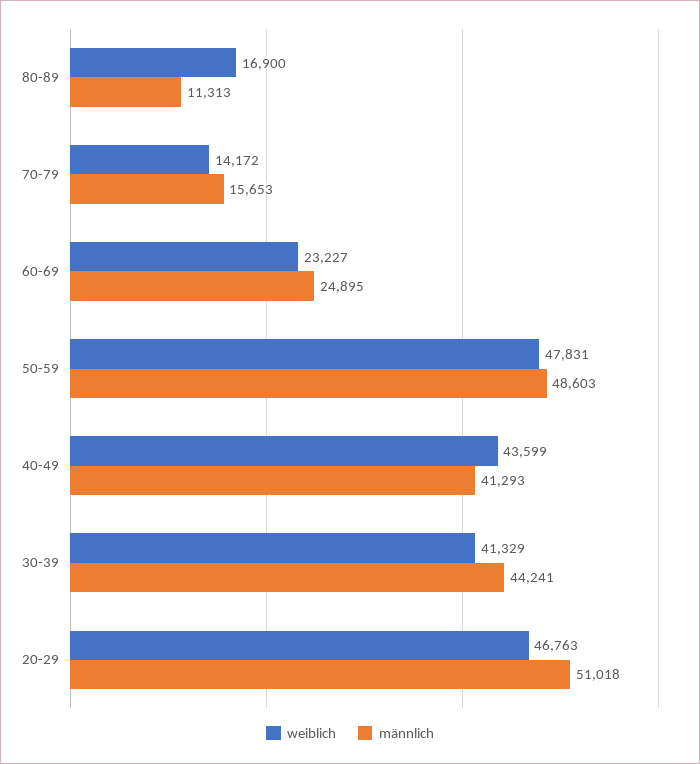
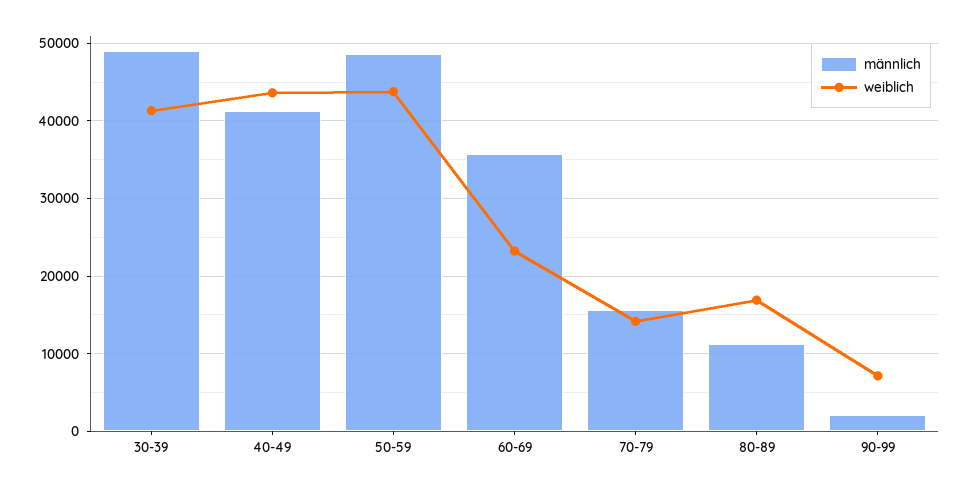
männlich, 60-69: 24895 -> 36000
weiblich, 50-59: 47831 -> 44000
männlich, 30-39: 44241 -> 49000
weiblich, 20-29: 46763 -> none
männlich, 20-29: 51018 -> none
männlich, 90-99: none -> 2000
weiblich, 90-99: none -> 7000

